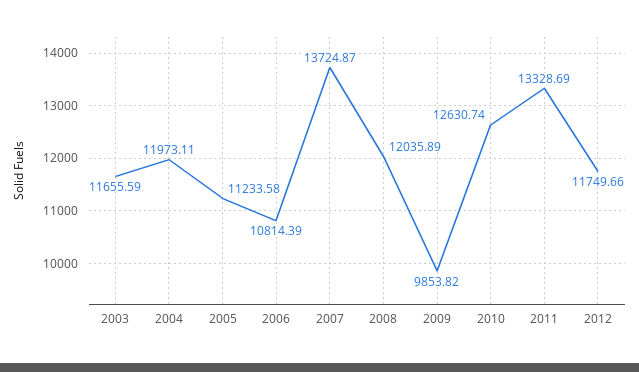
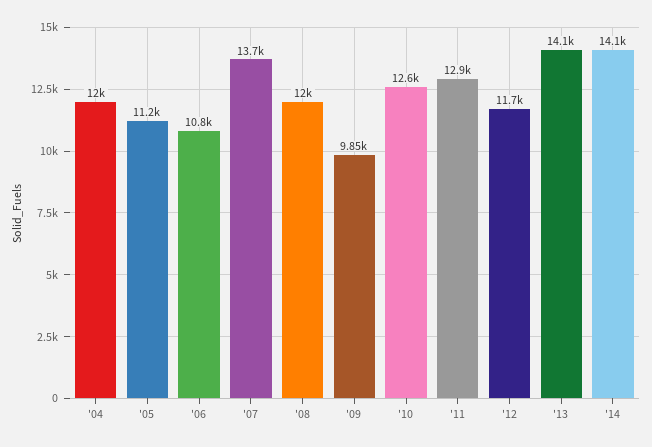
2003: 11655.59 -> none
2011: 13328.69 -> 12900
'13: none -> 14100
'14: none -> 14100

